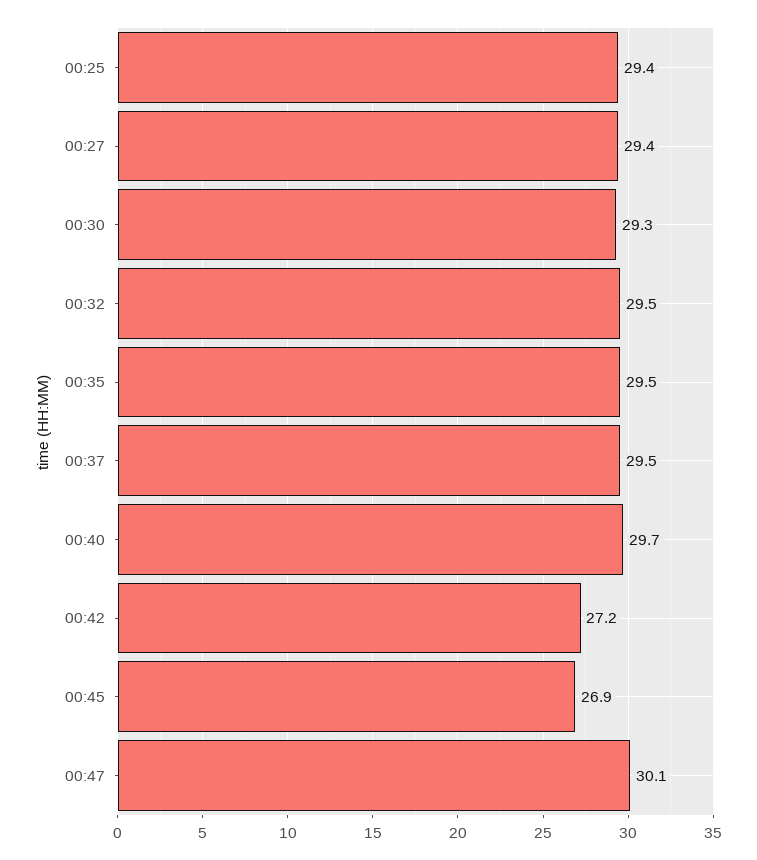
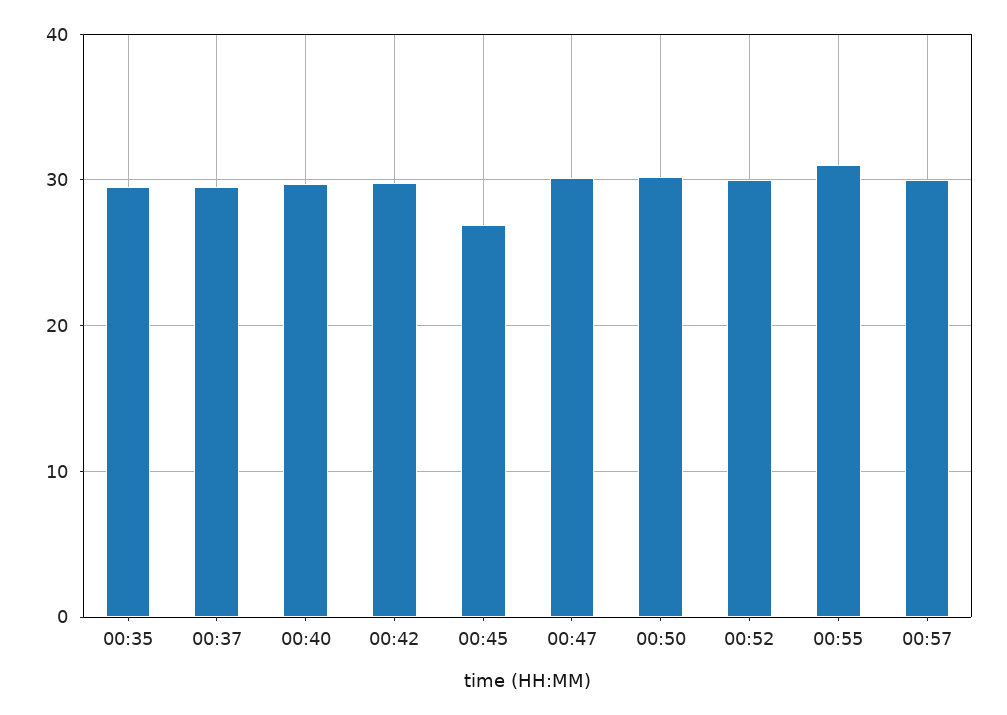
00:25: 29.4 -> none
00:27: 29.4 -> none
00:30: 29.3 -> none
00:32: 29.5 -> none
00:42: 27.2 -> 30
00:50: none -> 30
00:52: none -> 30
00:55: none -> 31
00:57: none -> 30

